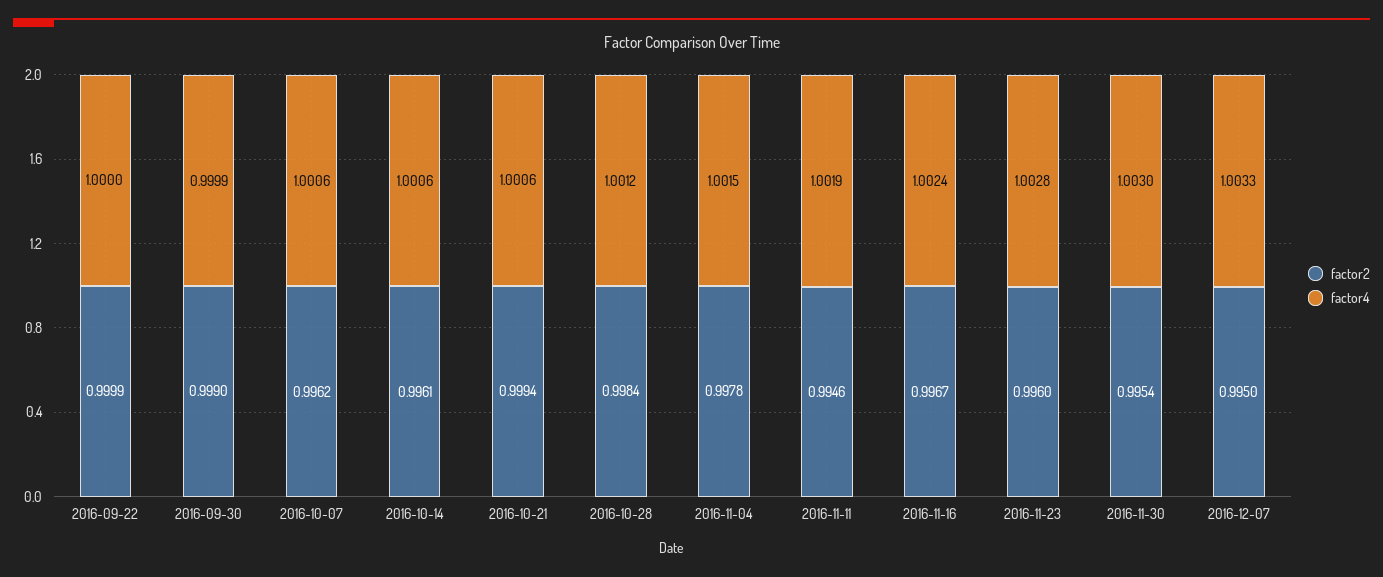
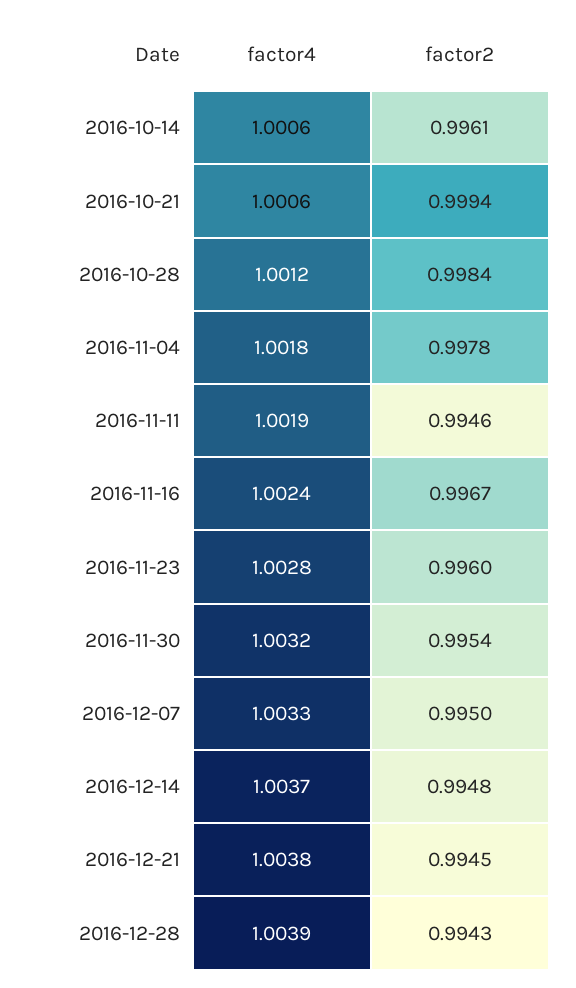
factor2, 2016-09-22: 0.9999 -> none
factor4, 2016-09-22: 1 -> none
factor2, 2016-09-30: 0.999 -> none
factor4, 2016-09-30: 0.9999 -> none
factor2, 2016-10-07: 0.9962 -> none
factor4, 2016-10-07: 1.0006 -> none
factor4, 2016-11-04: 1.0015 -> 1.0018
factor4, 2016-11-30: 1.003 -> 1.0032
factor4, 2016-12-14: none -> 1.0037
factor2, 2016-12-14: none -> 0.9948
factor4, 2016-12-21: none -> 1.0038
factor2, 2016-12-21: none -> 0.9945
factor4, 2016-12-28: none -> 1.0039
factor2, 2016-12-28: none -> 0.9943

